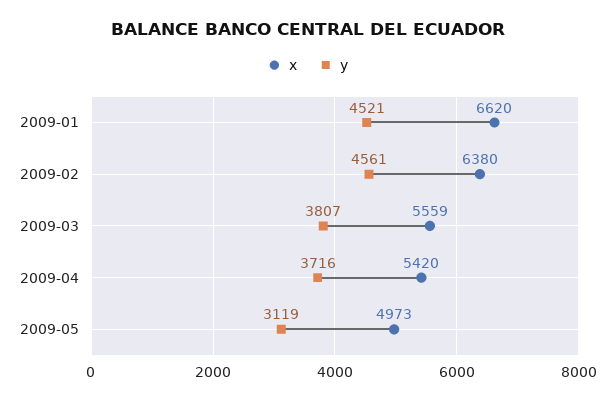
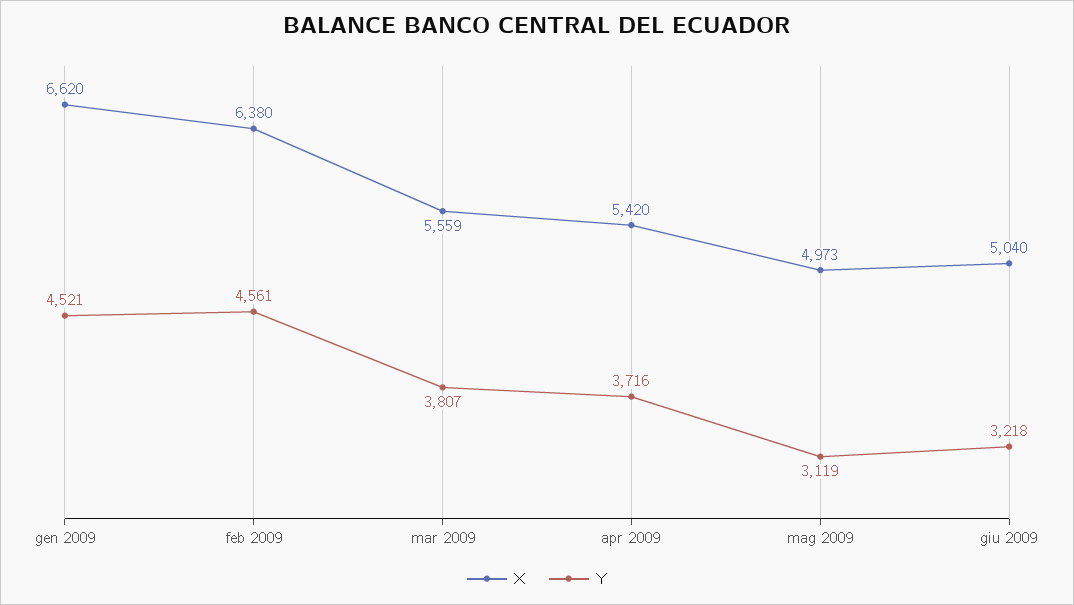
x, giu 2009: none -> 5040
y, giu 2009: none -> 3218

